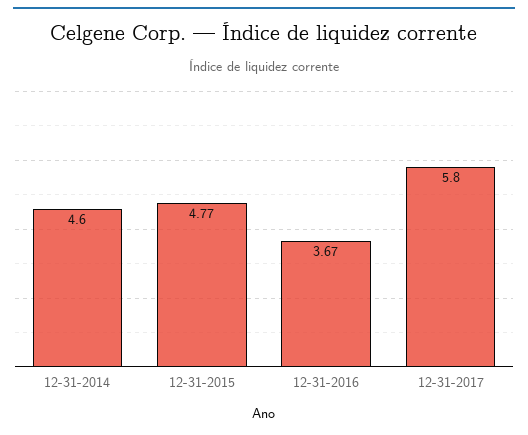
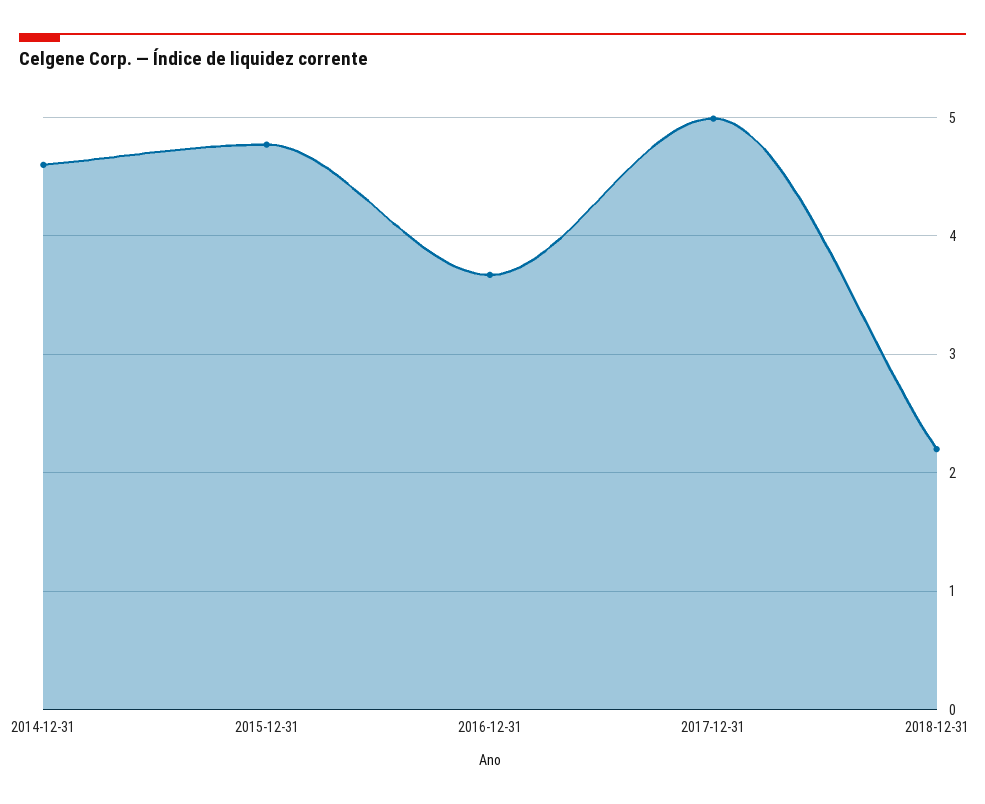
12-31-2017: 5.8 -> 5
2018-12-31: none -> 2.2

